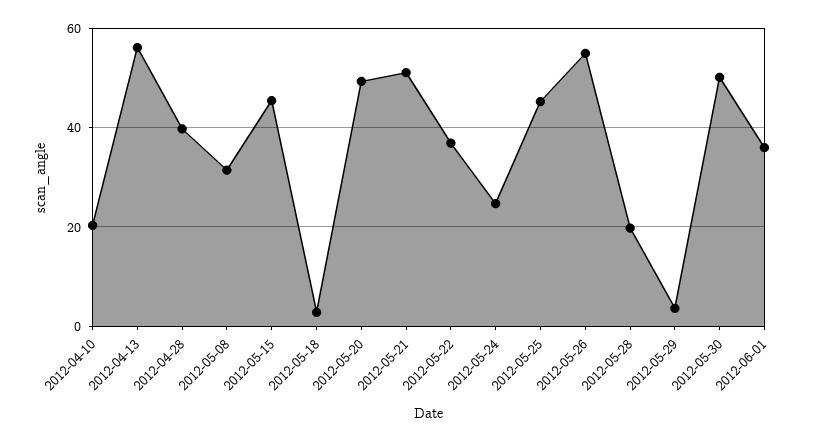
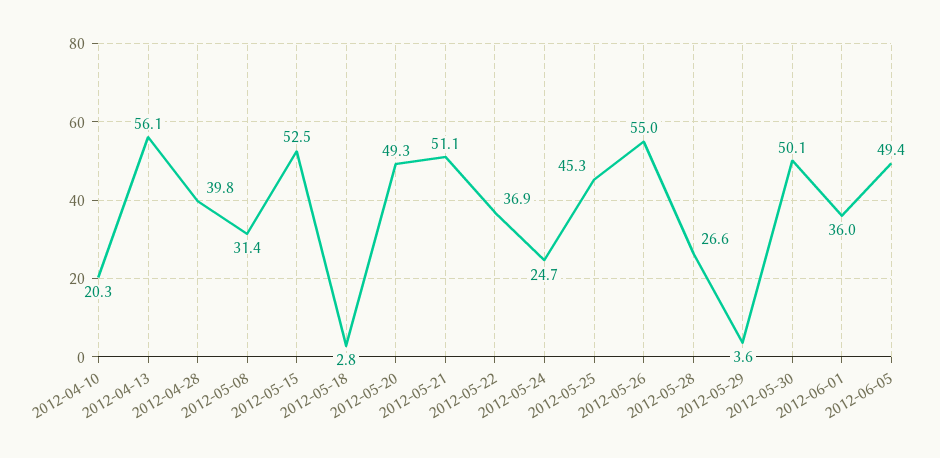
2012-05-15: 46 -> 52.5
2012-05-28: 20 -> 26.6
2012-06-05: none -> 49.4

